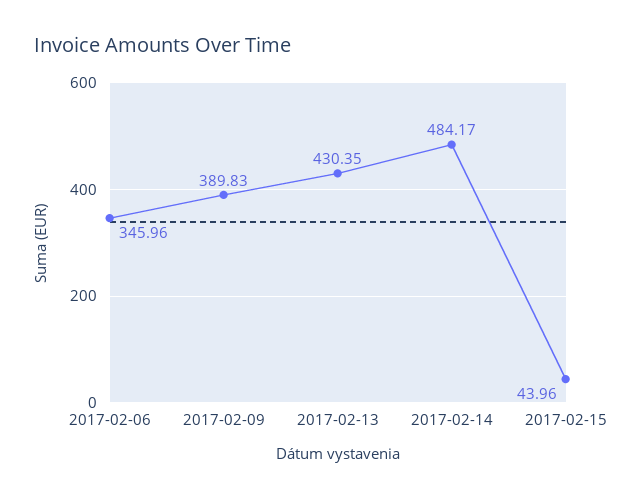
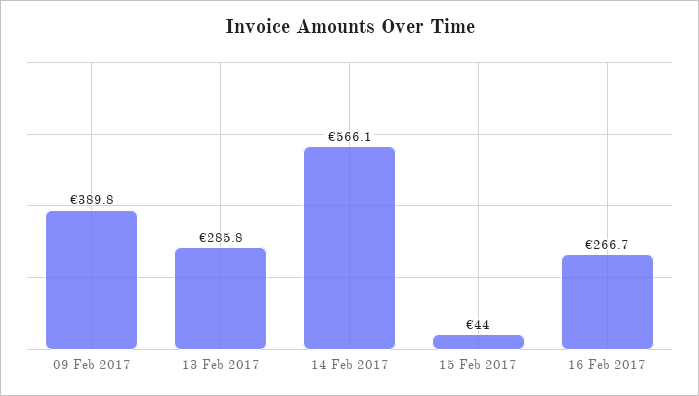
2017-02-06: 345.96 -> none
2017-02-13: 430.35 -> 285.8
2017-02-14: 484.17 -> 566.1
16 Feb 2017: none -> 266.7

